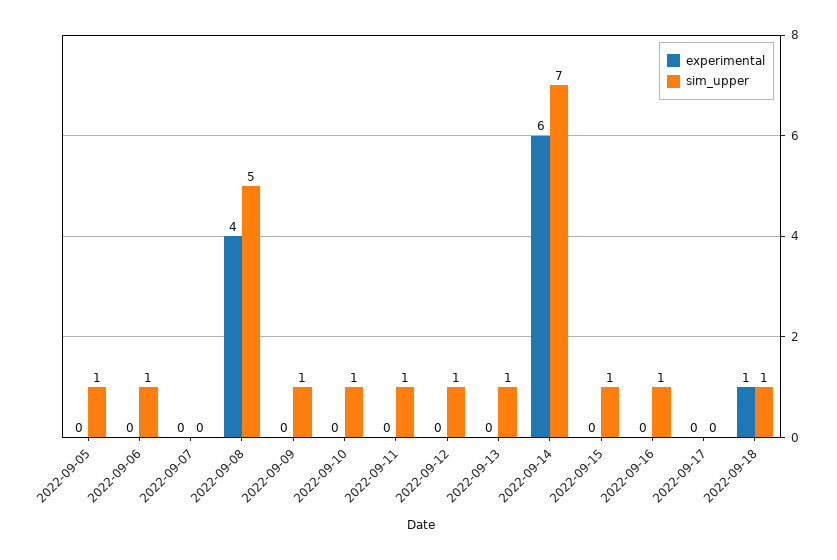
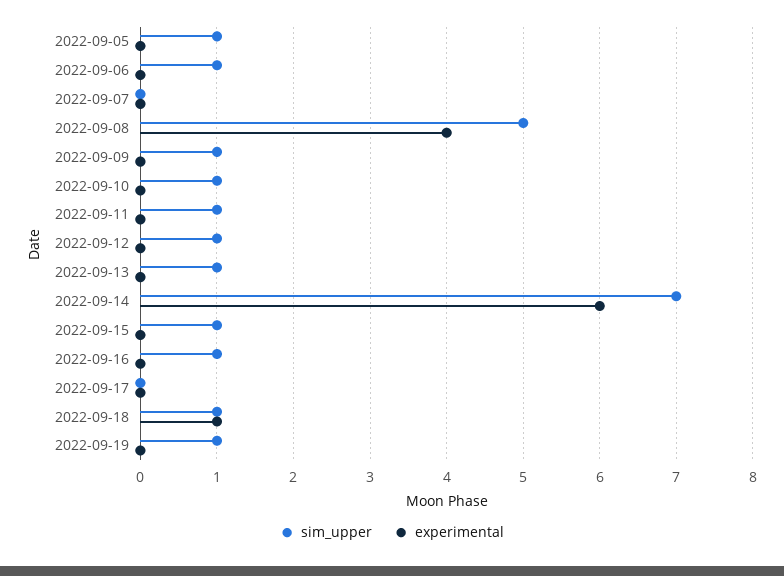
sim_upper, 2022-09-19: none -> 1
experimental, 2022-09-19: none -> 0

